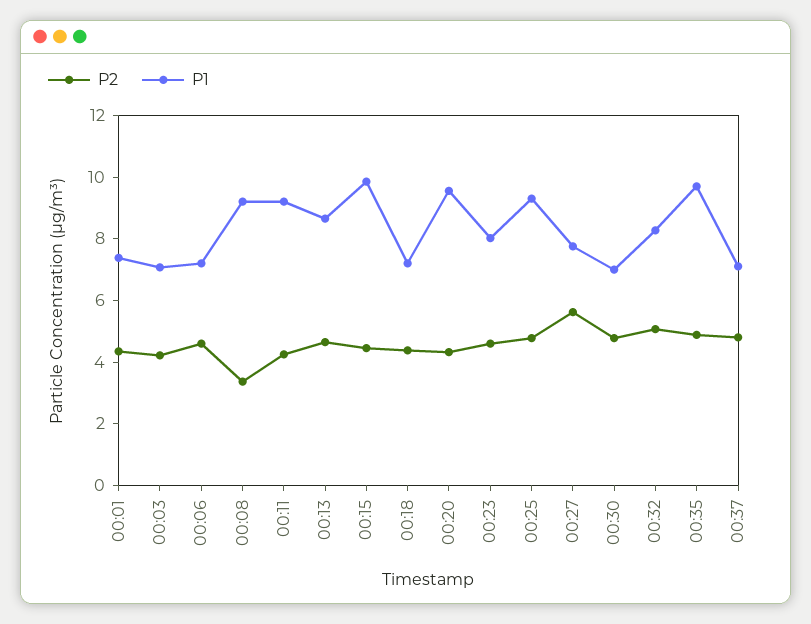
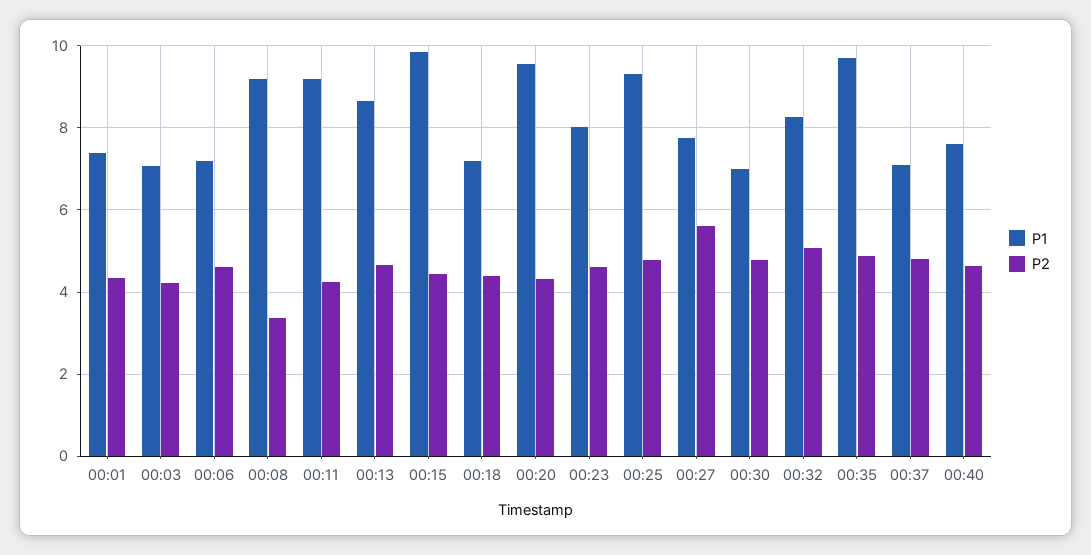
P1, 00:40: none -> 7.6
P2, 00:40: none -> 4.6

